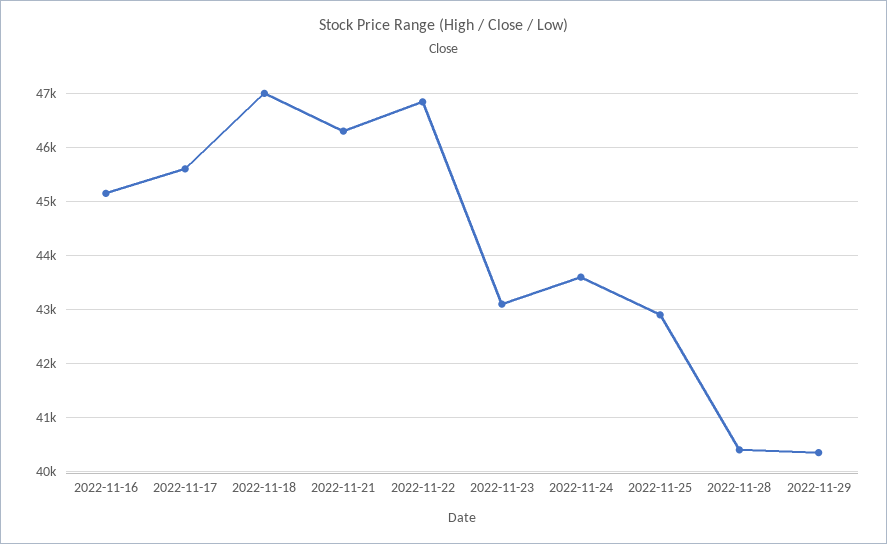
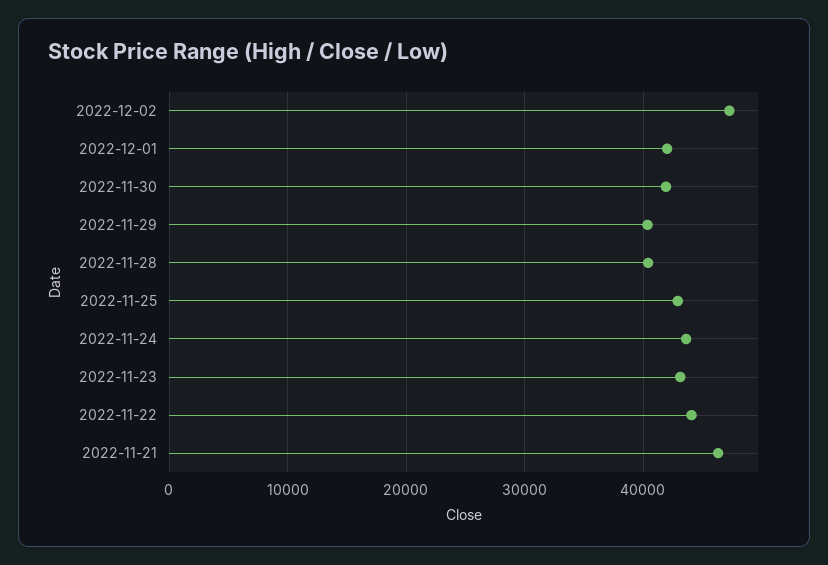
2022-11-16: 45200 -> none
2022-11-17: 45600 -> none
2022-11-18: 47000 -> none
2022-11-22: 46800 -> 44000
2022-12-02: none -> 47000
2022-12-01: none -> 42000
2022-11-30: none -> 42000

